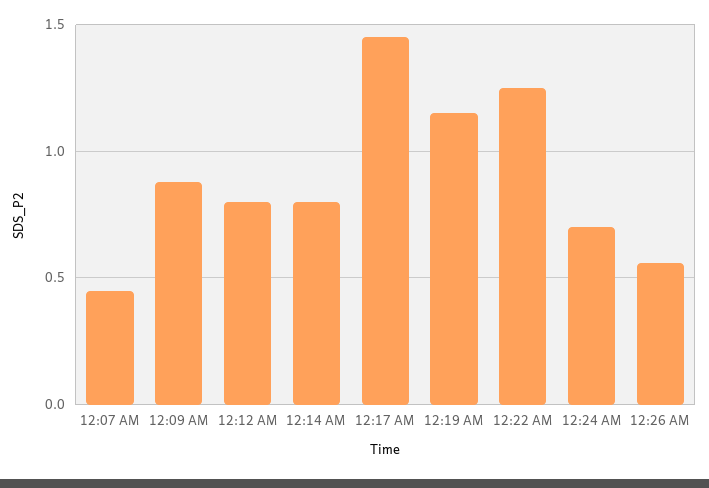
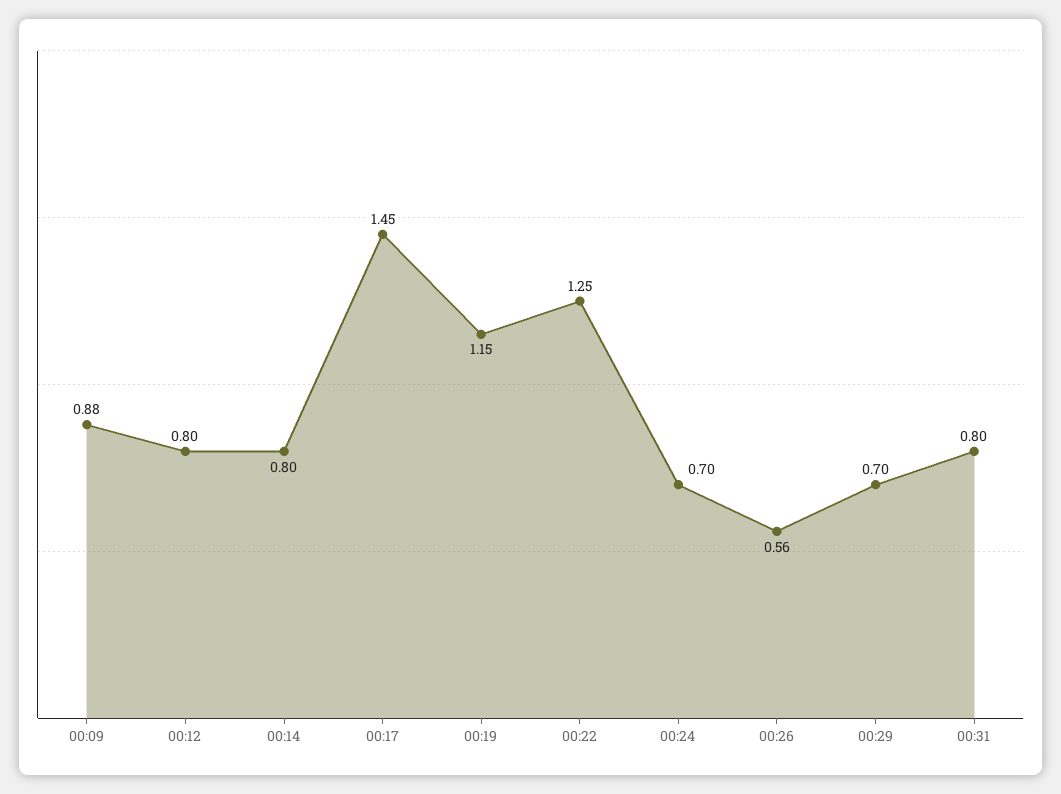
12:07 AM: 0.45 -> none
00:29: none -> 0.7
00:31: none -> 0.8

